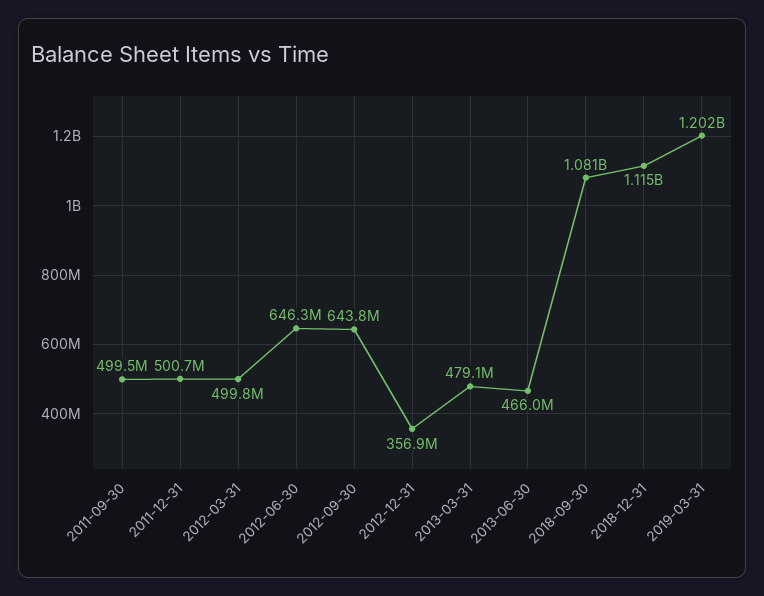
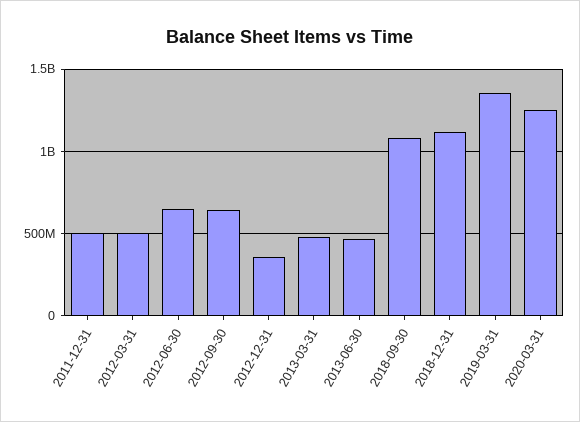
2011-09-30: 499500000 -> none
2019-03-31: 1202000000 -> 1350000000
2020-03-31: none -> 1250000000

